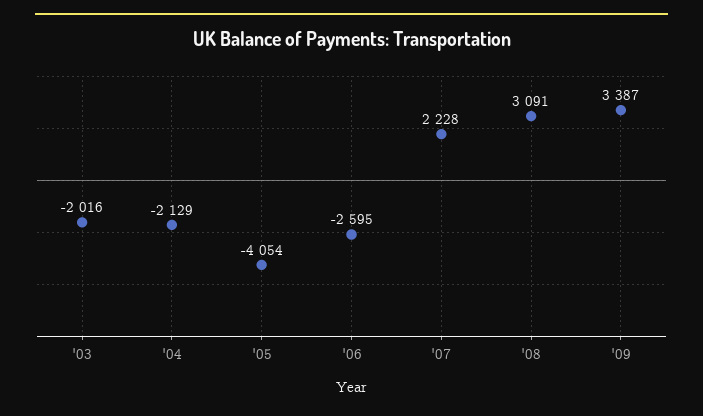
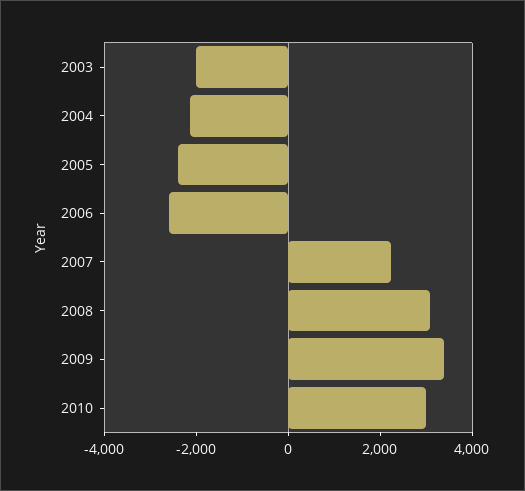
'05: -4054 -> -2500
2010: none -> 3000

